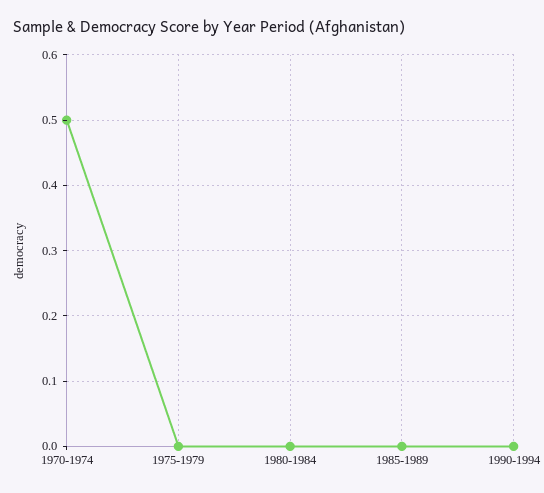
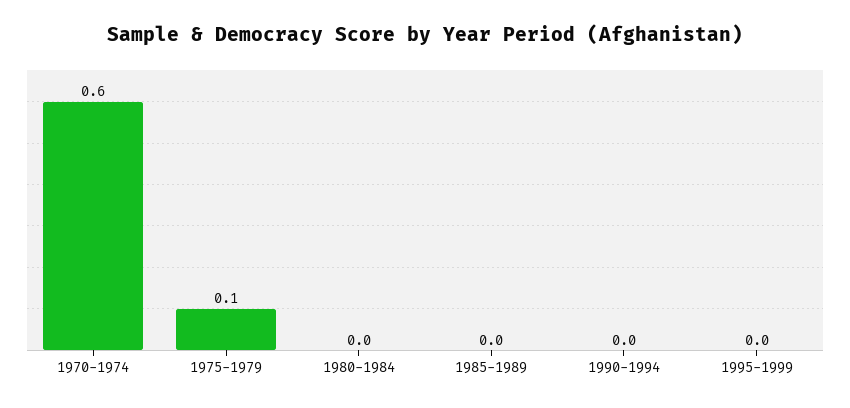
1970-1974: 0.5 -> 0.6
1975-1979: 0 -> 0.1
1995-1999: none -> 0

